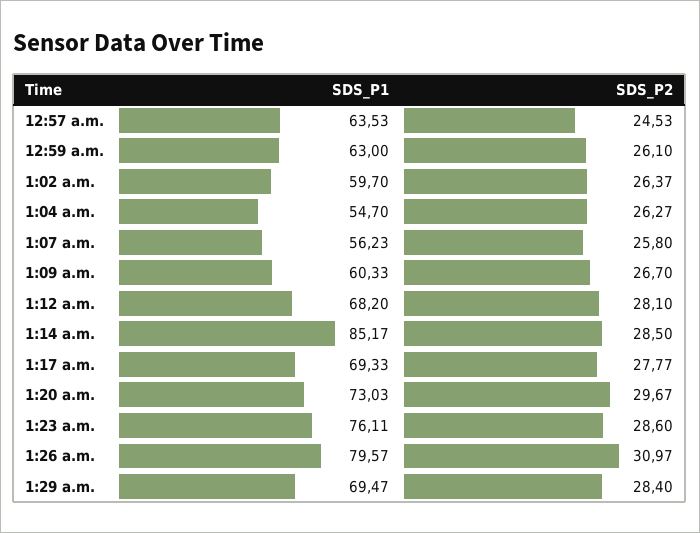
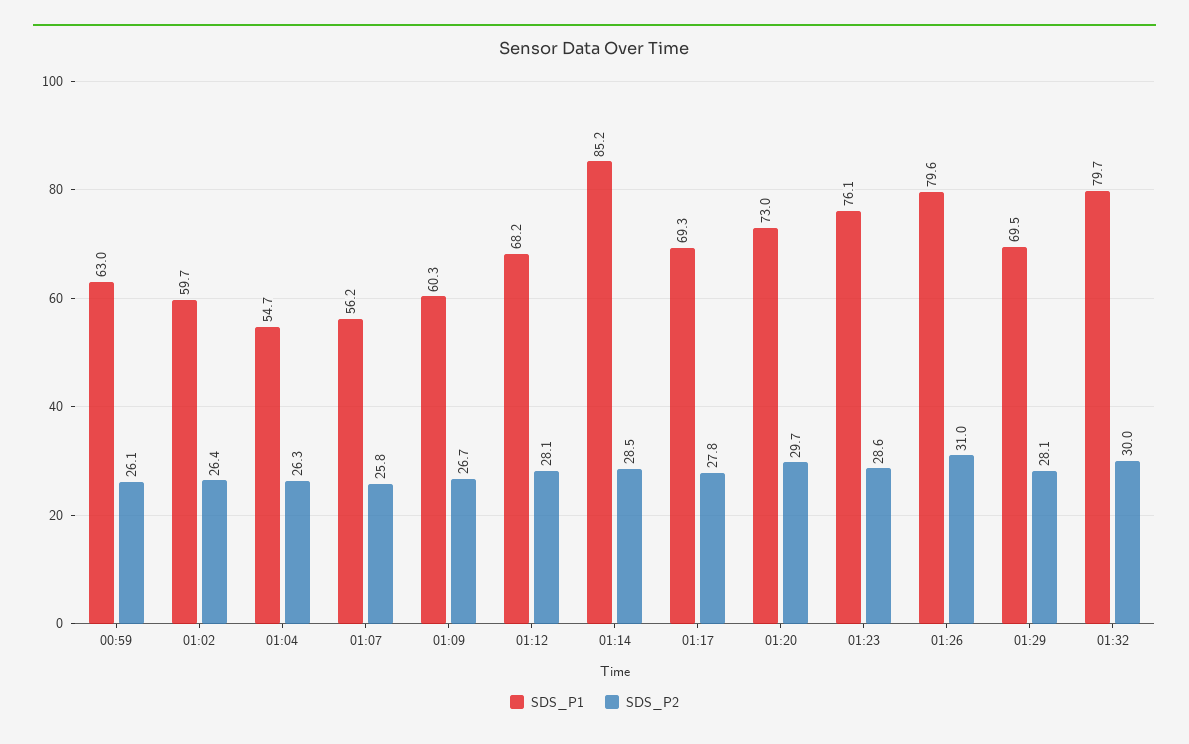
SDS_P1, 12:57 a.m.: 63.53 -> none
SDS_P2, 12:57 a.m.: 24.53 -> none
SDS_P2, 1:29 a.m.: 28.4 -> 28.1
SDS_P1, 01:32: none -> 79.7
SDS_P2, 01:32: none -> 30

